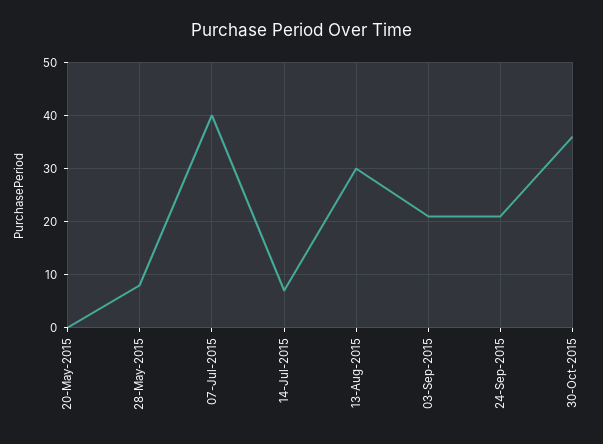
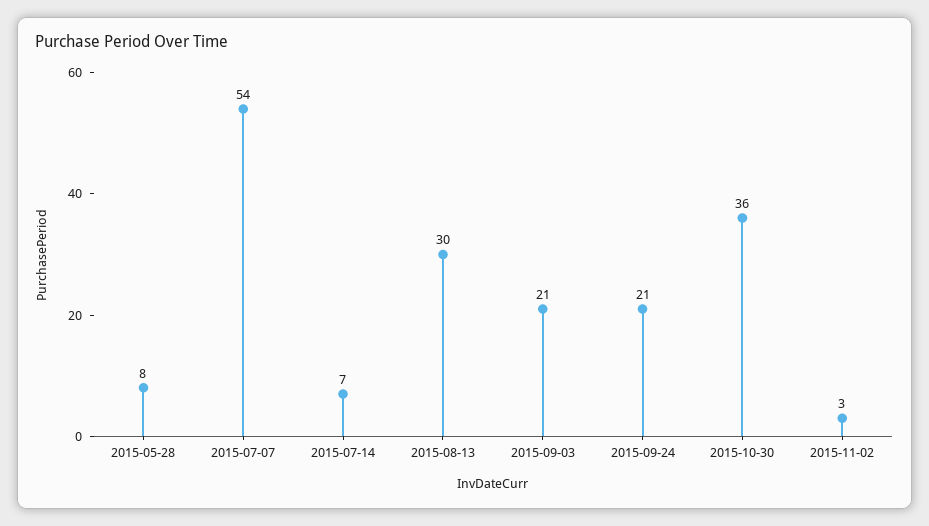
20-May-2015: 0 -> none
07-Jul-2015: 40 -> 54
2015-11-02: none -> 3

